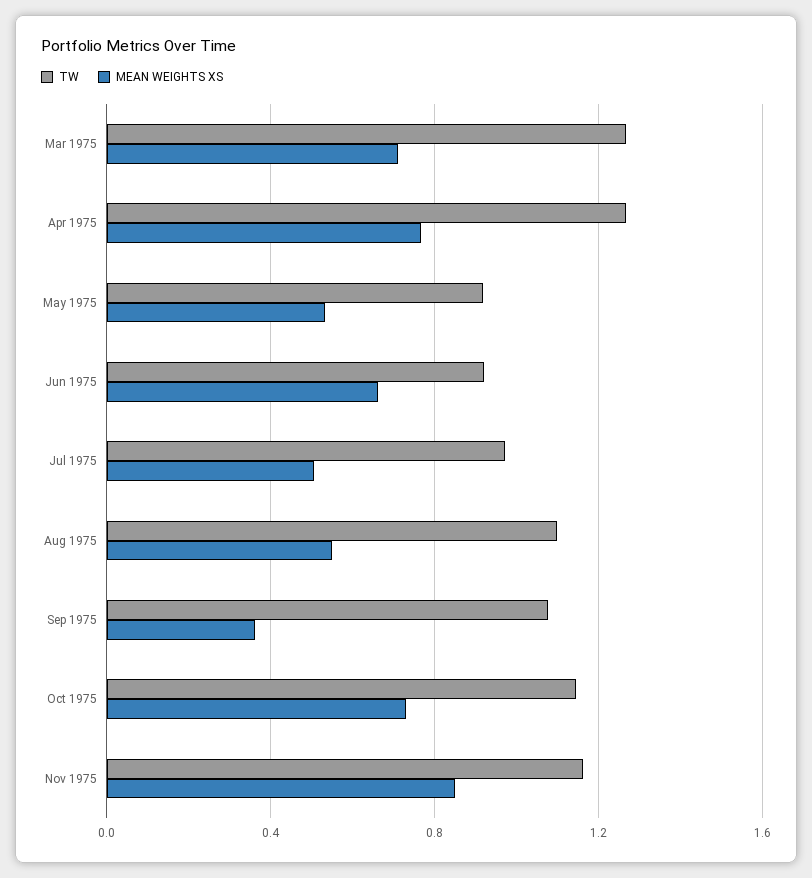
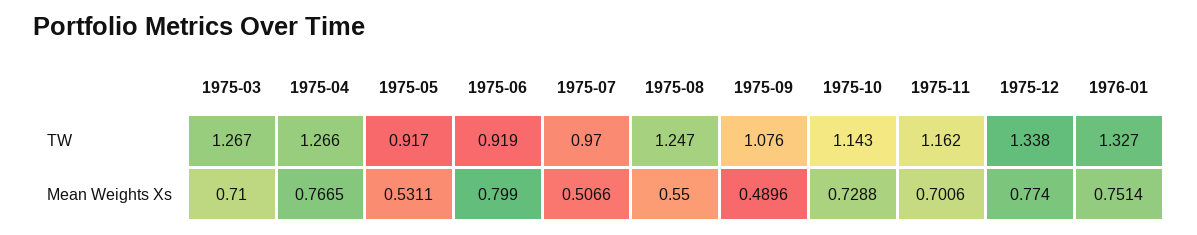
MEAN WEIGHTS XS, Jun 1975: 0.65 -> 0.799
TW, Aug 1975: 1.1 -> 1.247
MEAN WEIGHTS XS, Sep 1975: 0.35 -> 0.4896
MEAN WEIGHTS XS, Nov 1975: 0.85 -> 0.7006
TW, 1975-12: none -> 1.338
TW, 1976-01: none -> 1.327
MEAN WEIGHTS XS, 1975-12: none -> 0.774
MEAN WEIGHTS XS, 1976-01: none -> 0.7514

